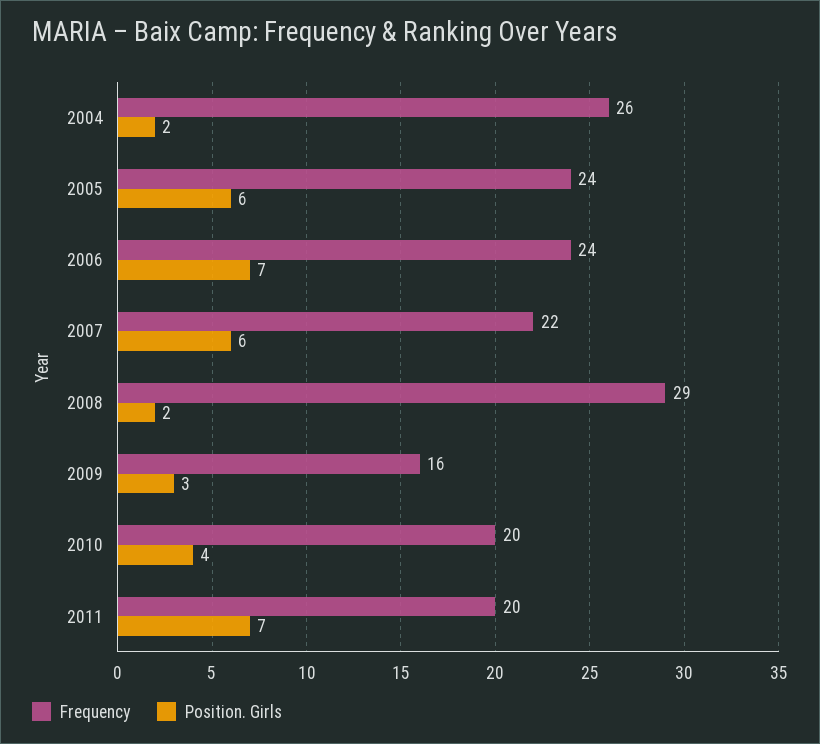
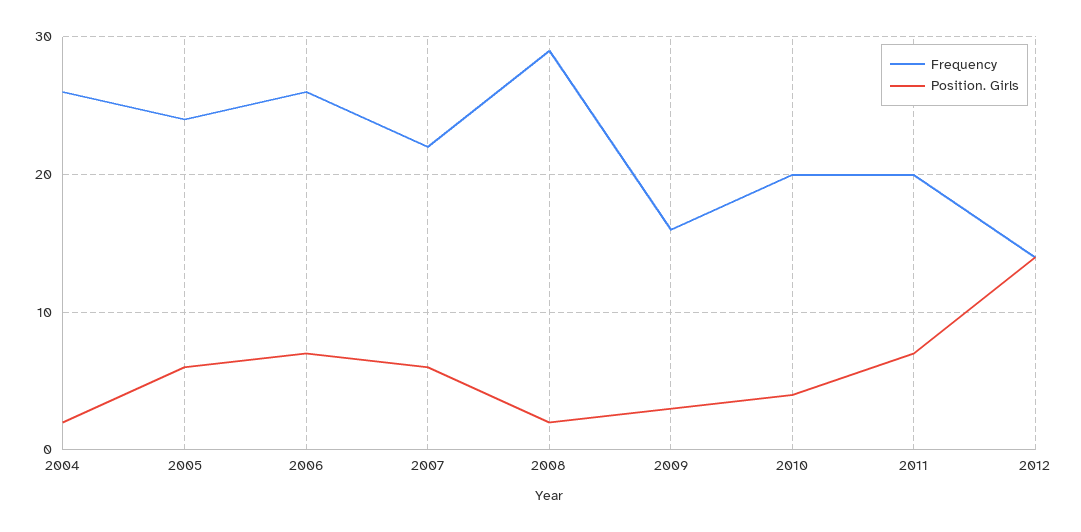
Frequency, 2006: 24 -> 26
Frequency, 2012: none -> 14
Position. Girls, 2012: none -> 14

